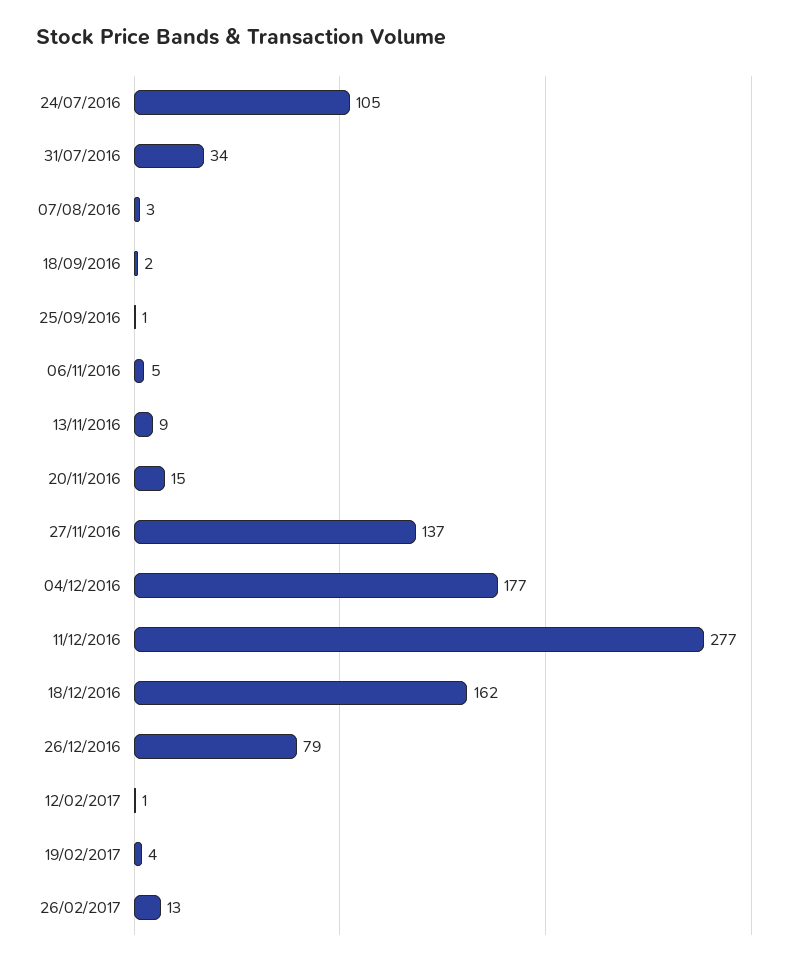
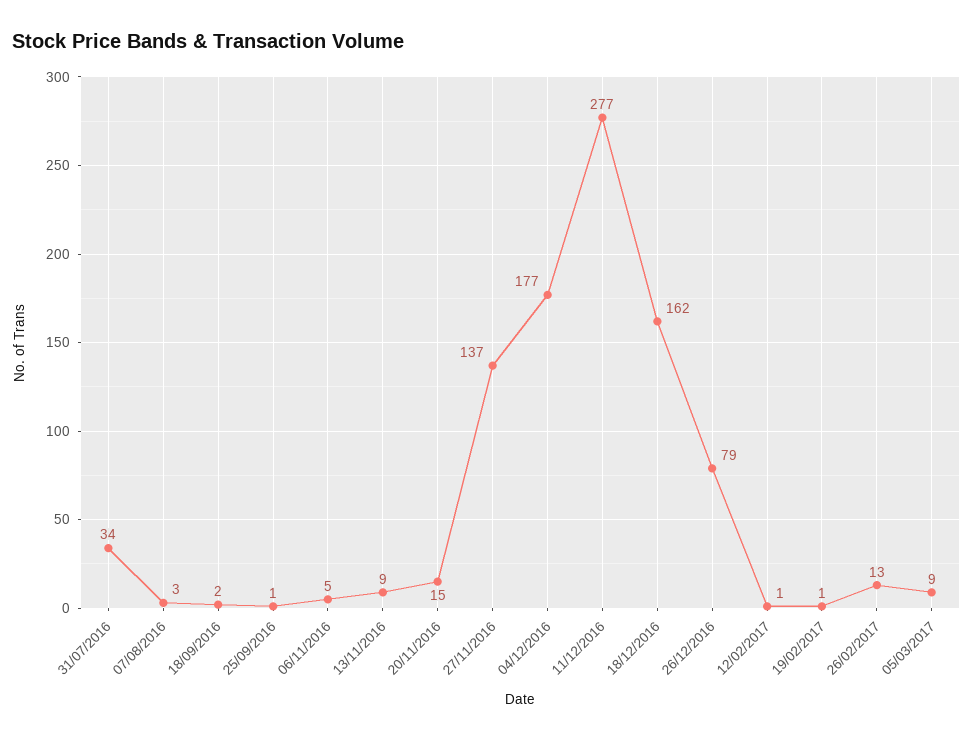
24/07/2016: 105 -> none
19/02/2017: 4 -> 1
05/03/2017: none -> 9

